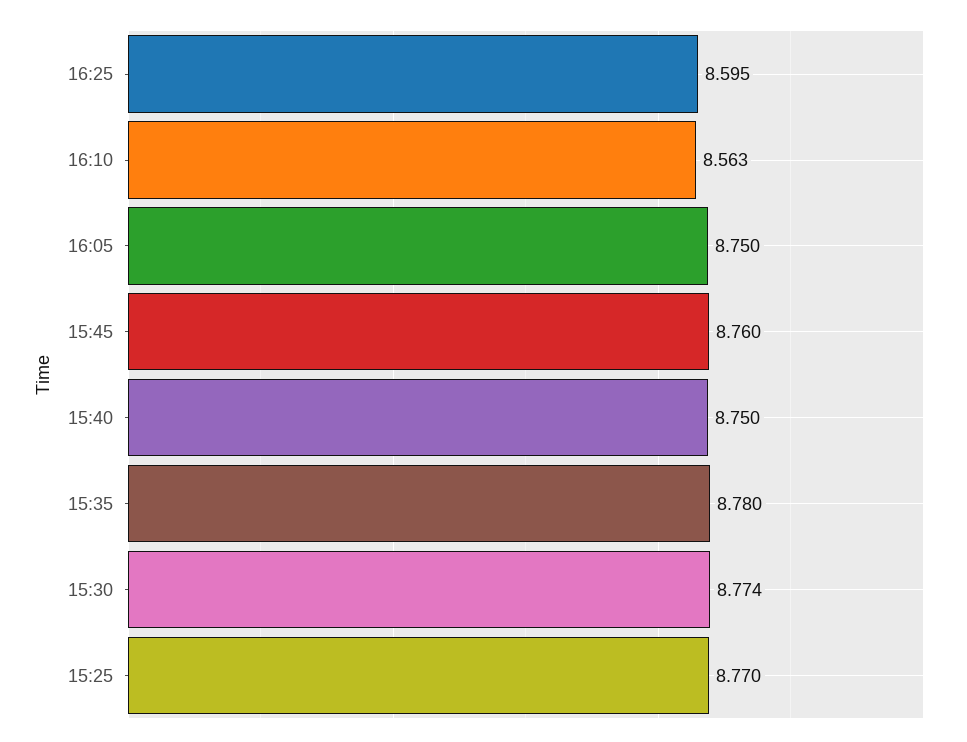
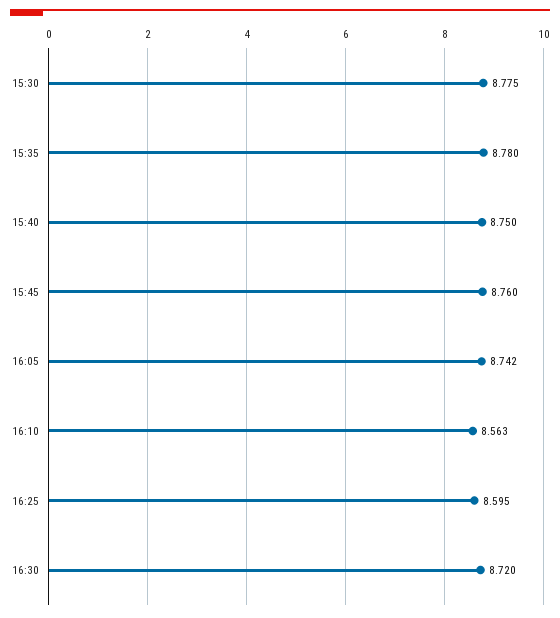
16:05: 8.75 -> 8.742
15:30: 8.774 -> 8.775
15:25: 8.77 -> none
16:30: none -> 8.72

